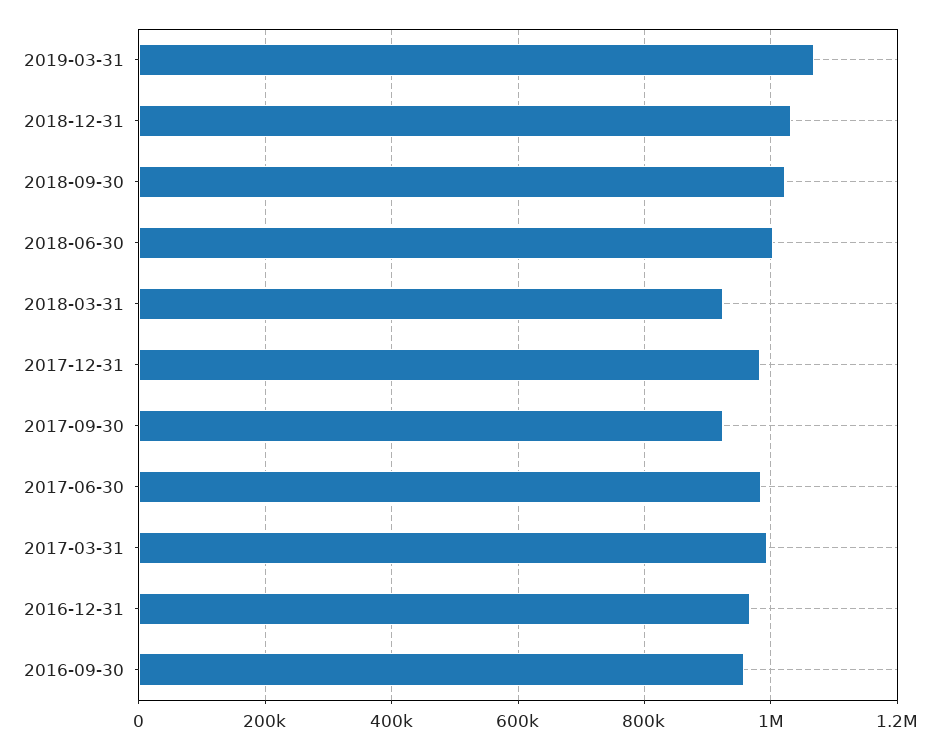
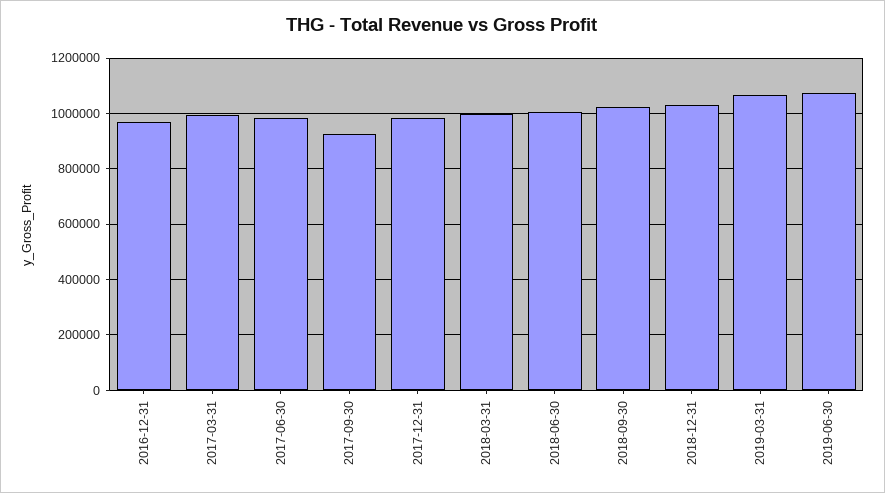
2018-03-31: 920000 -> 1000000
2016-09-30: 960000 -> none
2019-06-30: none -> 1075000

